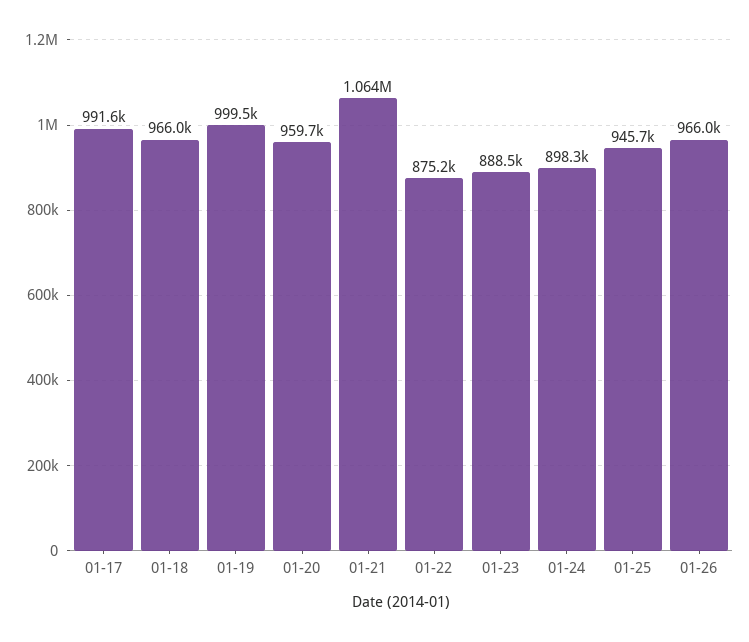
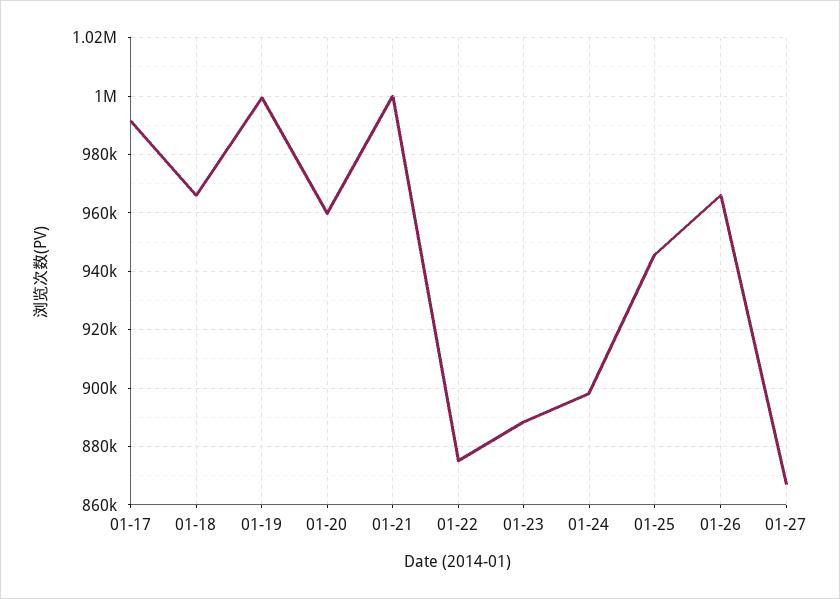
01-21: 1064000 -> 1000000
01-27: none -> 867500

